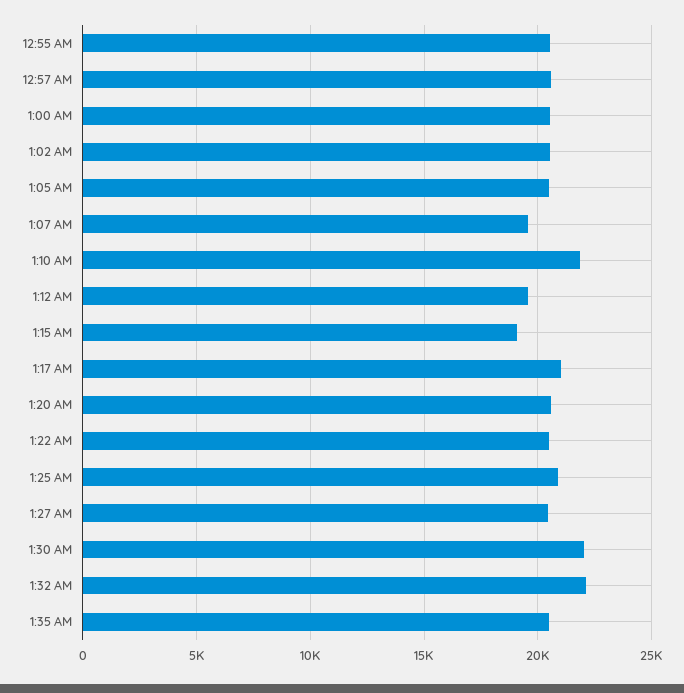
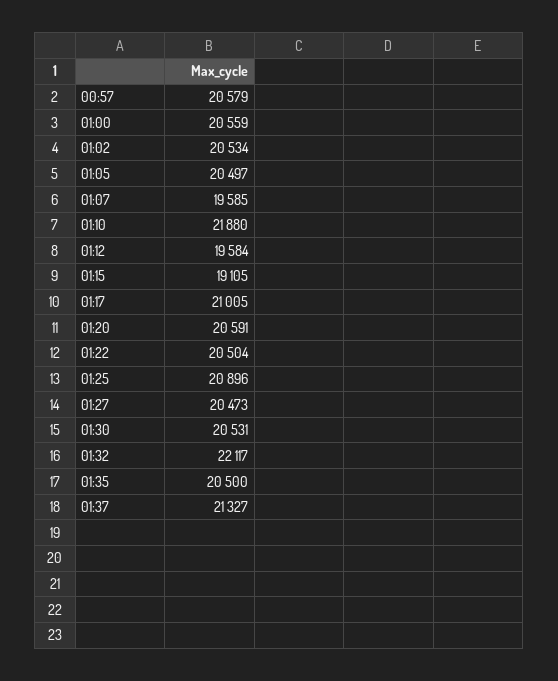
12:55 AM: 20500 -> none
1:30 AM: 22000 -> 20531
01:37: none -> 21327

